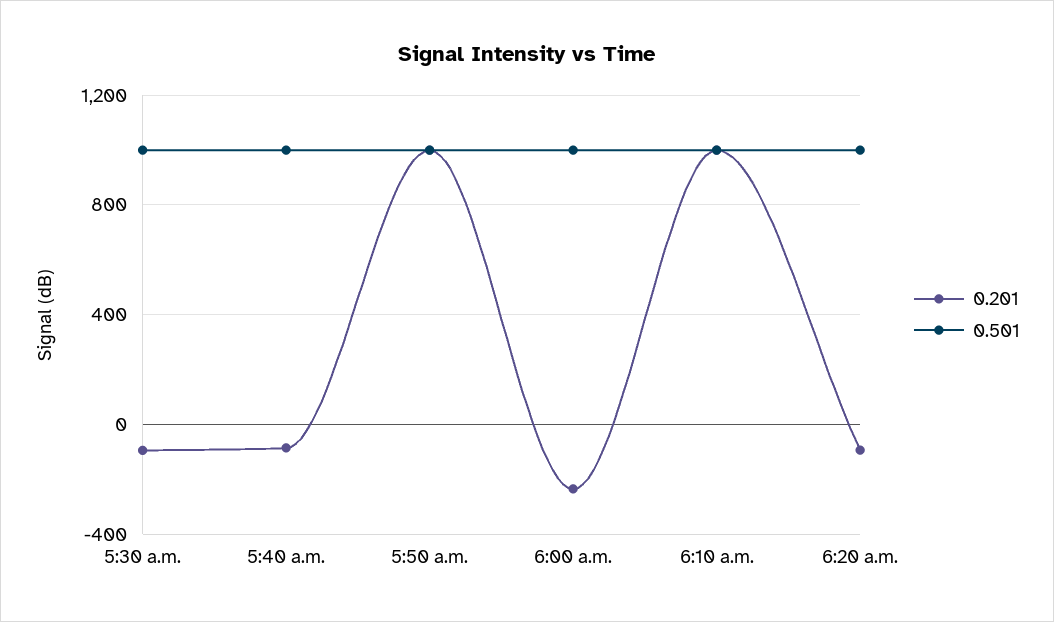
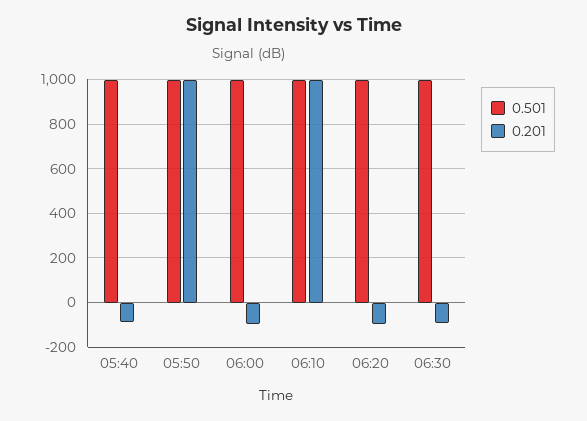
0.201, 5:30 a.m.: -100 -> none
0.501, 5:30 a.m.: 1000 -> none
0.201, 6:00 a.m.: -250 -> -100
0.501, 06:30: none -> 1000
0.201, 06:30: none -> -100

